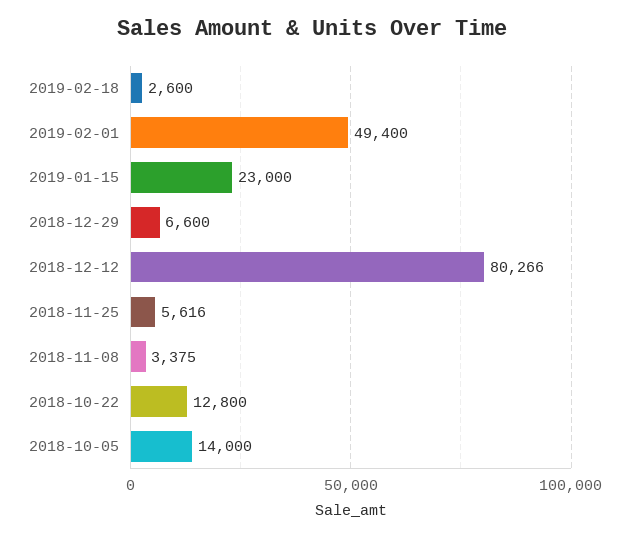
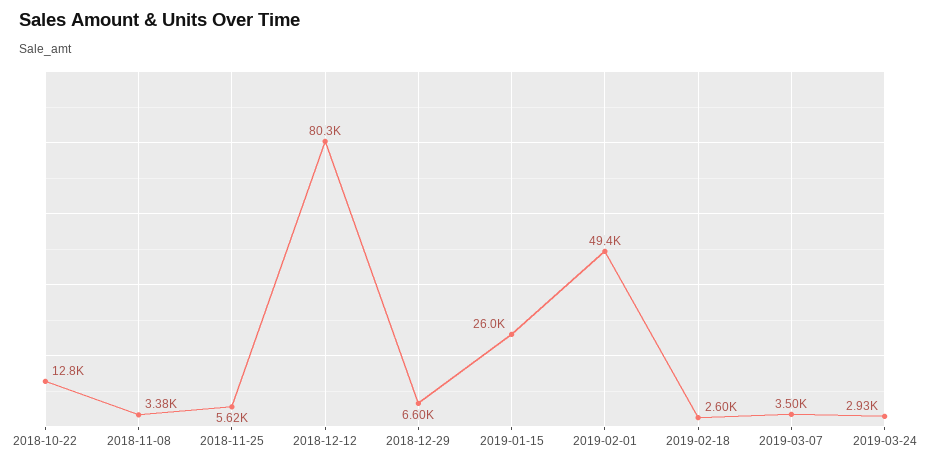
2019-01-15: 23000 -> 26000
2018-10-05: 14000 -> none
2019-03-07: none -> 3500
2019-03-24: none -> 2930

